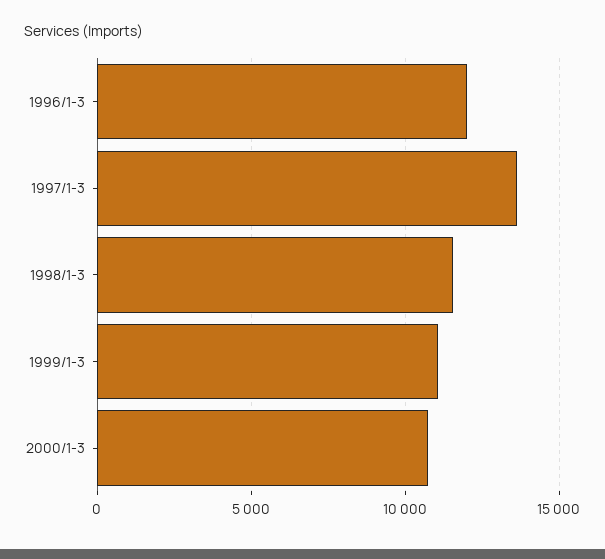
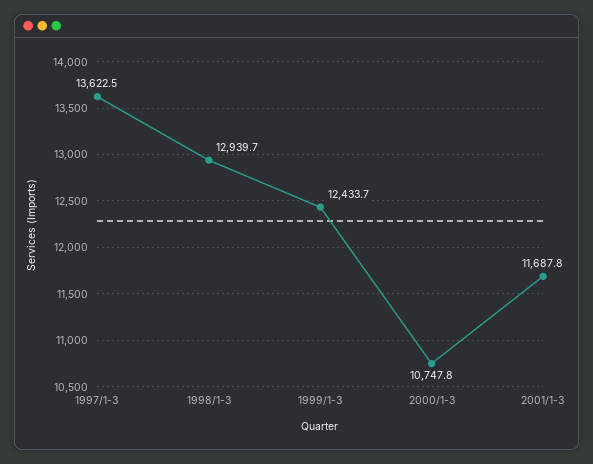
1996/1-3: 12000 -> none
1998/1-3: 11500 -> 12939.7
1999/1-3: 11000 -> 12433.7
2001/1-3: none -> 11687.8

